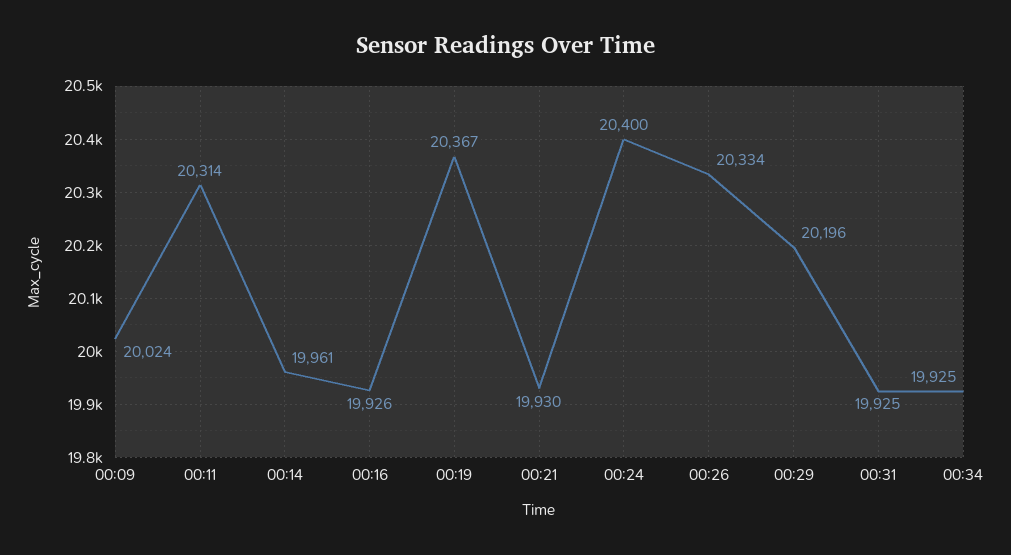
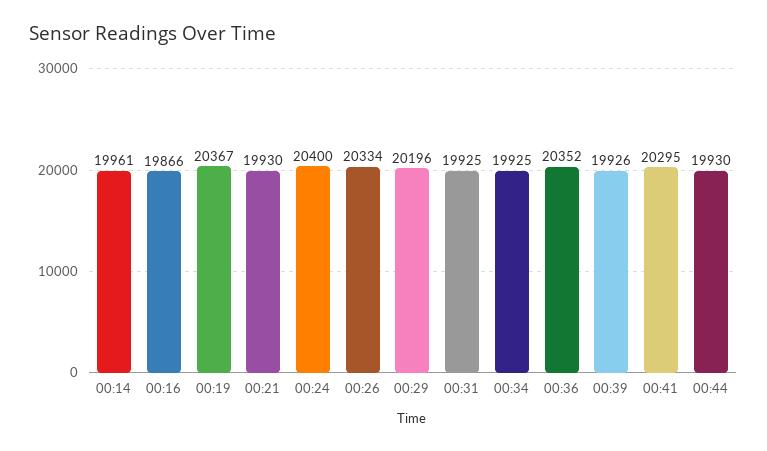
00:09: 20024 -> none
00:11: 20314 -> none
00:16: 19926 -> 19866
00:36: none -> 20352
00:39: none -> 19926
00:41: none -> 20295
00:44: none -> 19930

